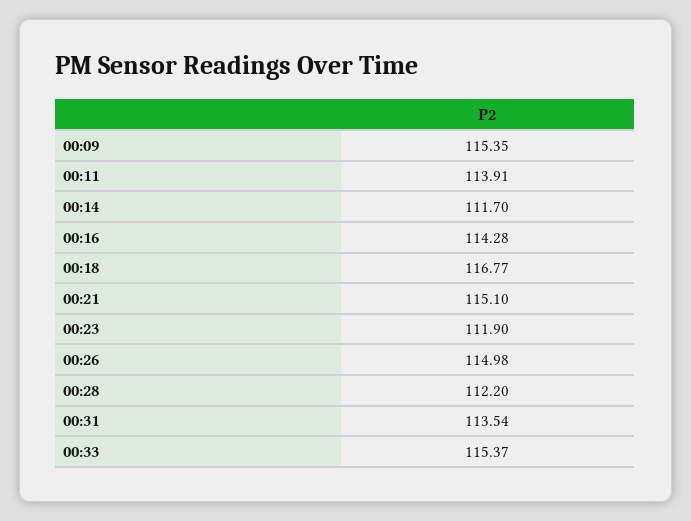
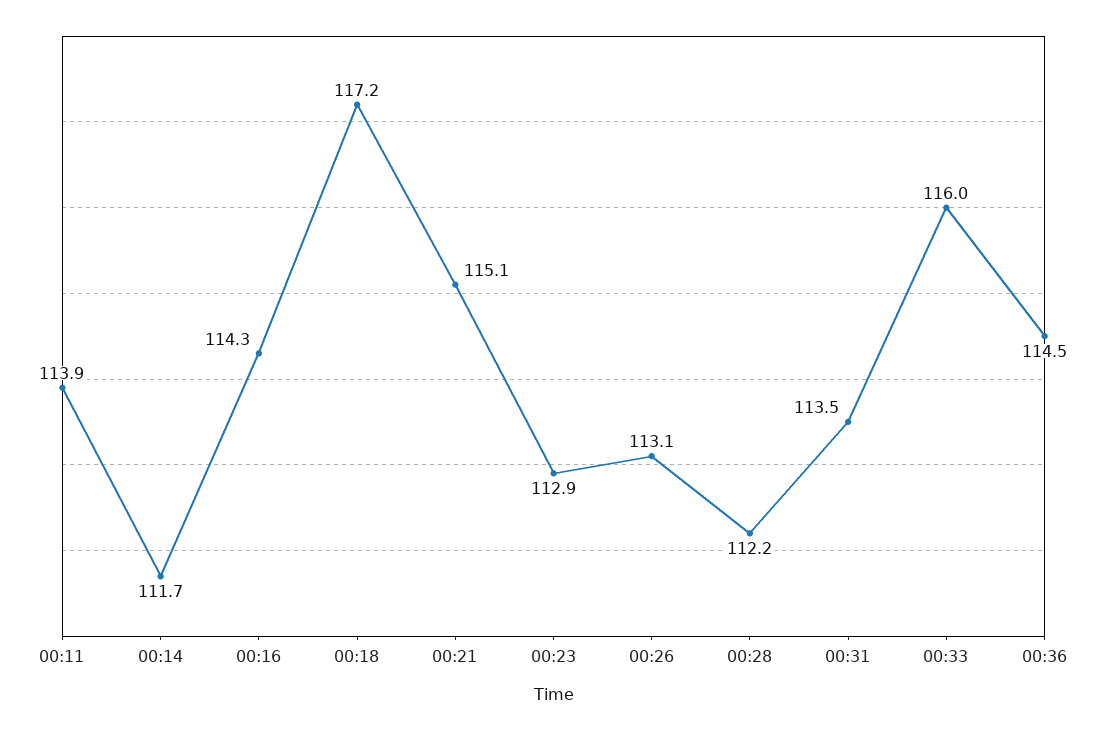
00:09: 115.35 -> none
00:18: 116.77 -> 117.2
00:23: 111.9 -> 112.9
00:26: 114.98 -> 113.1
00:33: 115.37 -> 116
00:36: none -> 114.5

